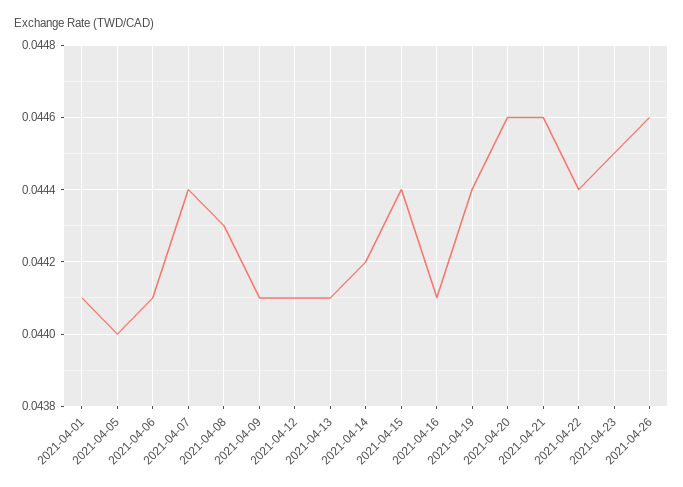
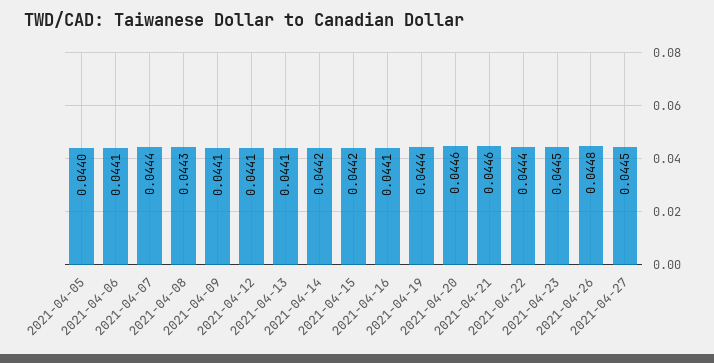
2021-04-01: 0.0441 -> none
2021-04-15: 0.0444 -> 0.0442
2021-04-26: 0.0446 -> 0.0448
2021-04-27: none -> 0.0445

